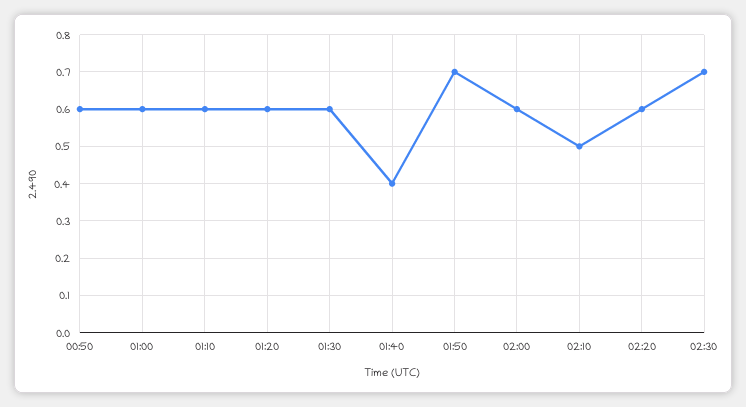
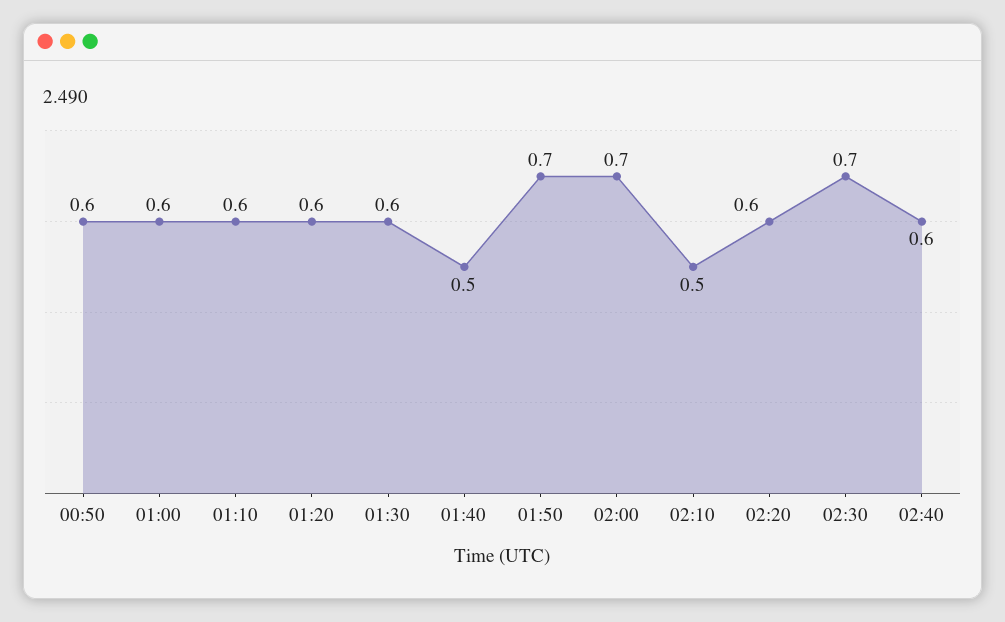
01:40: 0.4 -> 0.5
02:00: 0.6 -> 0.7
02:40: none -> 0.6

